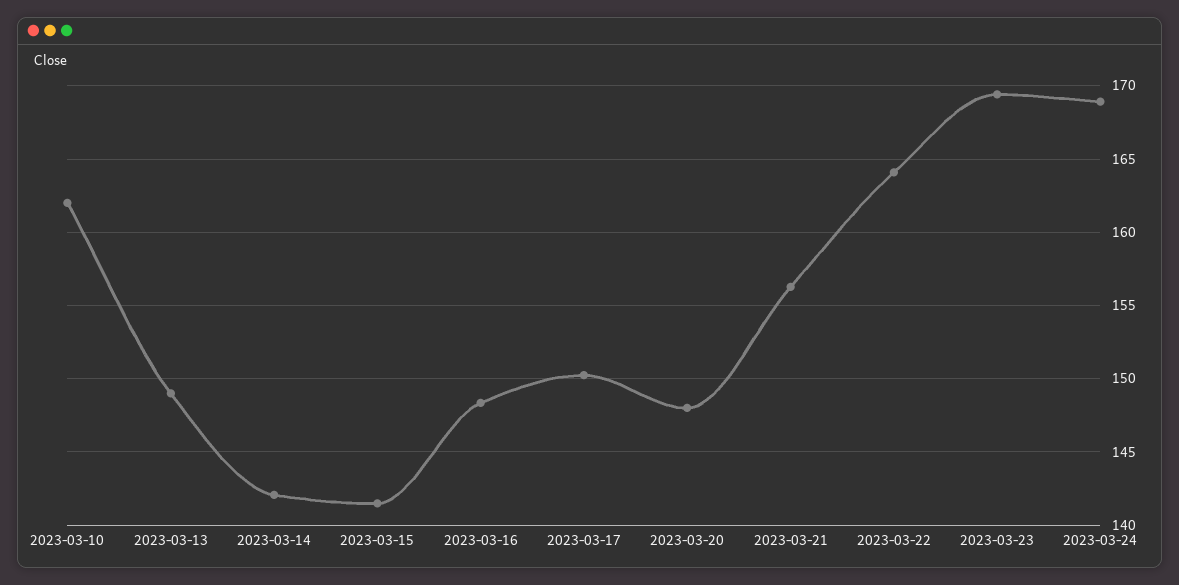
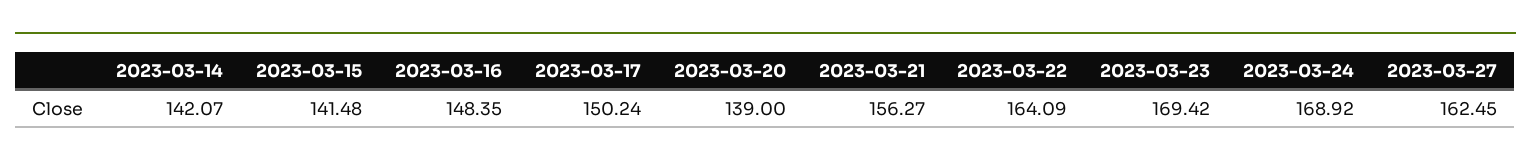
2023-03-10: 162 -> none
2023-03-13: 149 -> none
2023-03-20: 148 -> 139
2023-03-27: none -> 162.45

